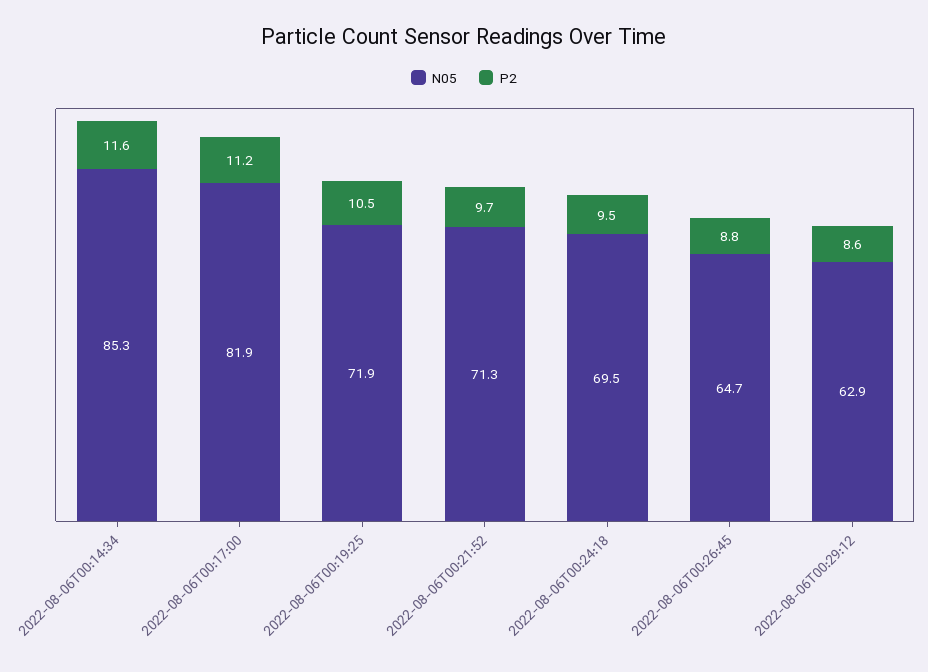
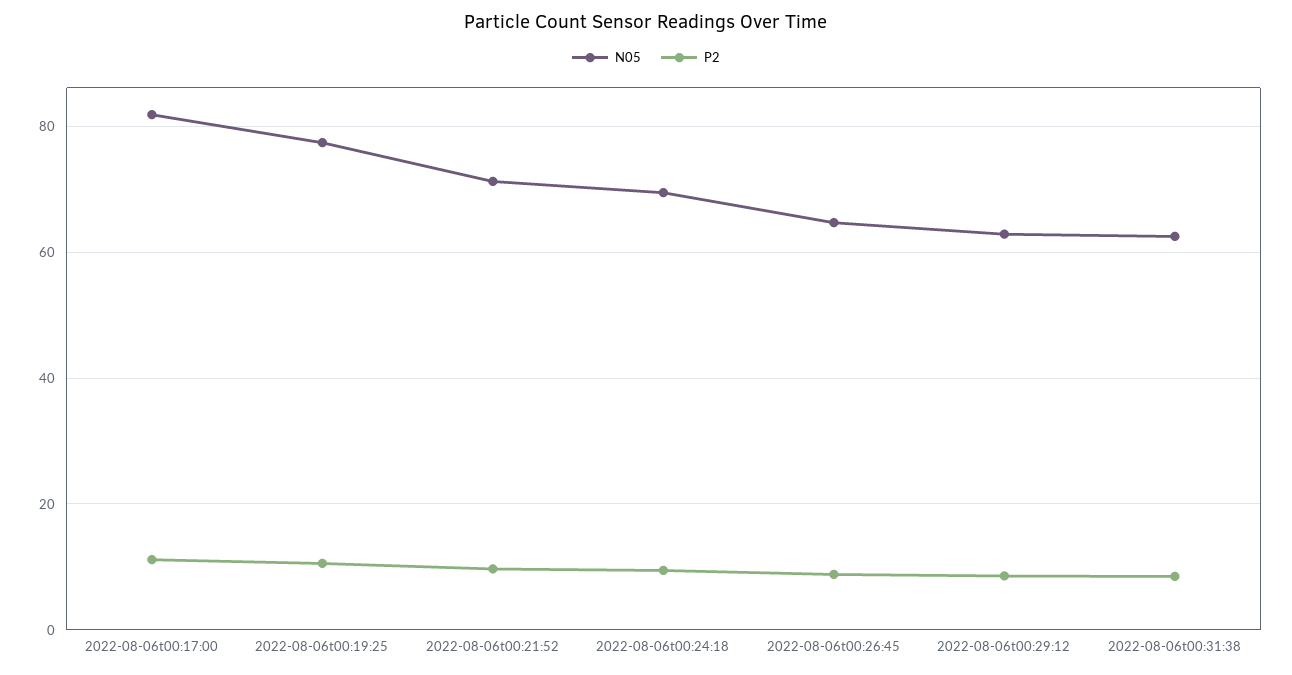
N05, 2022-08-06T00:14:34: 85.3 -> none
P2, 2022-08-06T00:14:34: 11.6 -> none
N05, 2022-08-06T00:19:25: 71.9 -> 78
N05, 2022-08-06t00:31:38: none -> 62
P2, 2022-08-06t00:31:38: none -> 8

